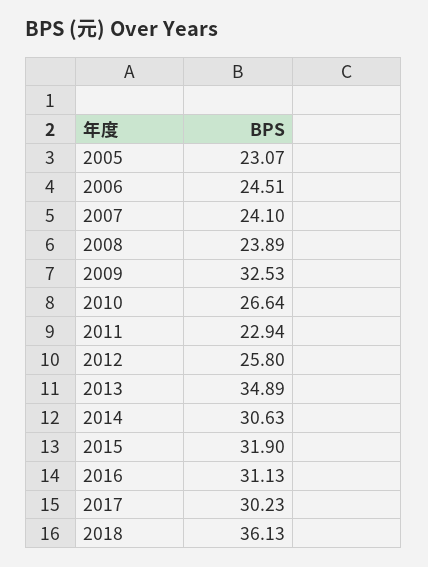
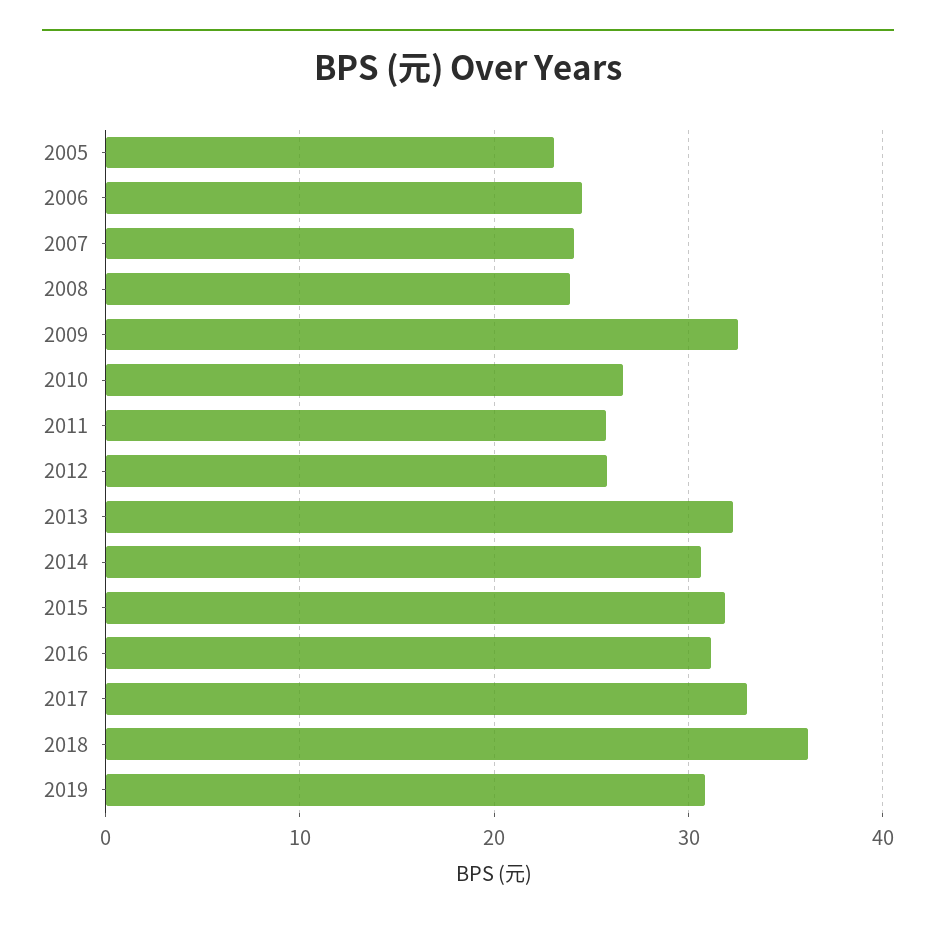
2011: 22.94 -> 26
2013: 34.89 -> 32
2017: 30.23 -> 33
2019: none -> 31

